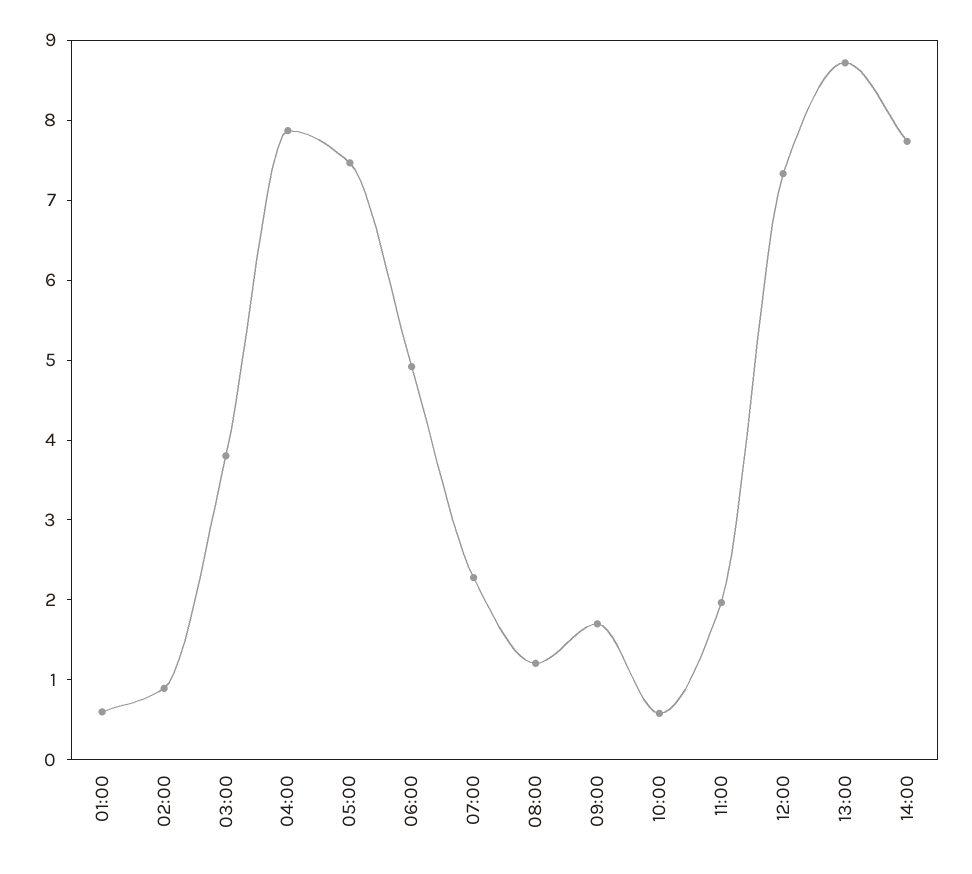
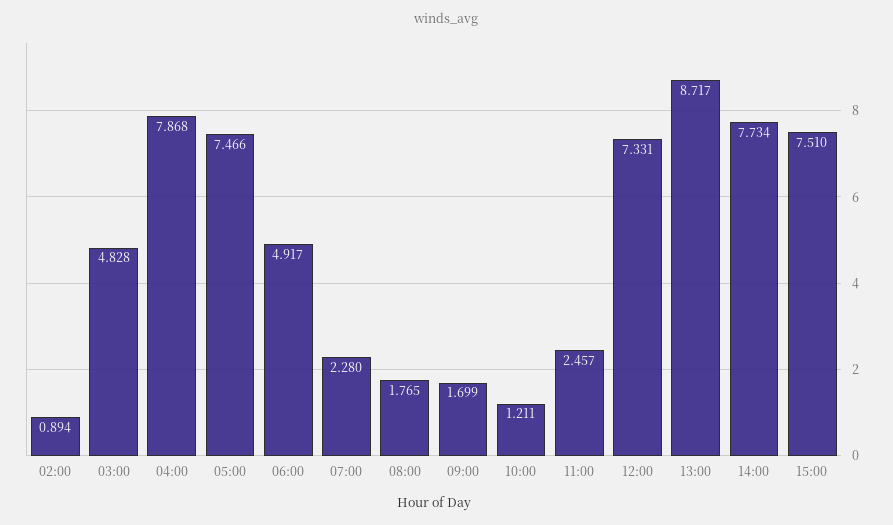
01:00: 0.6 -> none
03:00: 3.8 -> 4.828
08:00: 1.2 -> 1.765
10:00: 0.6 -> 1.211
11:00: 2 -> 2.457
15:00: none -> 7.51

